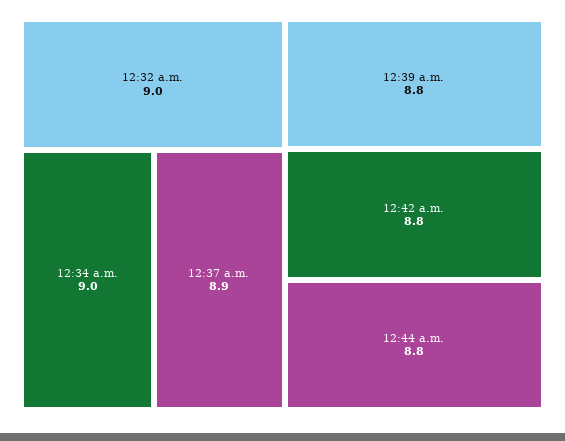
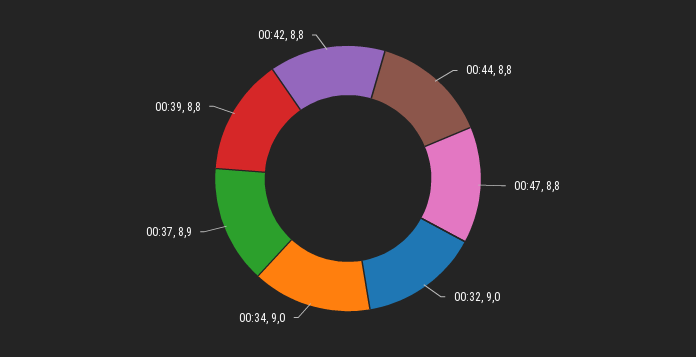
00:47: none -> 8.8

